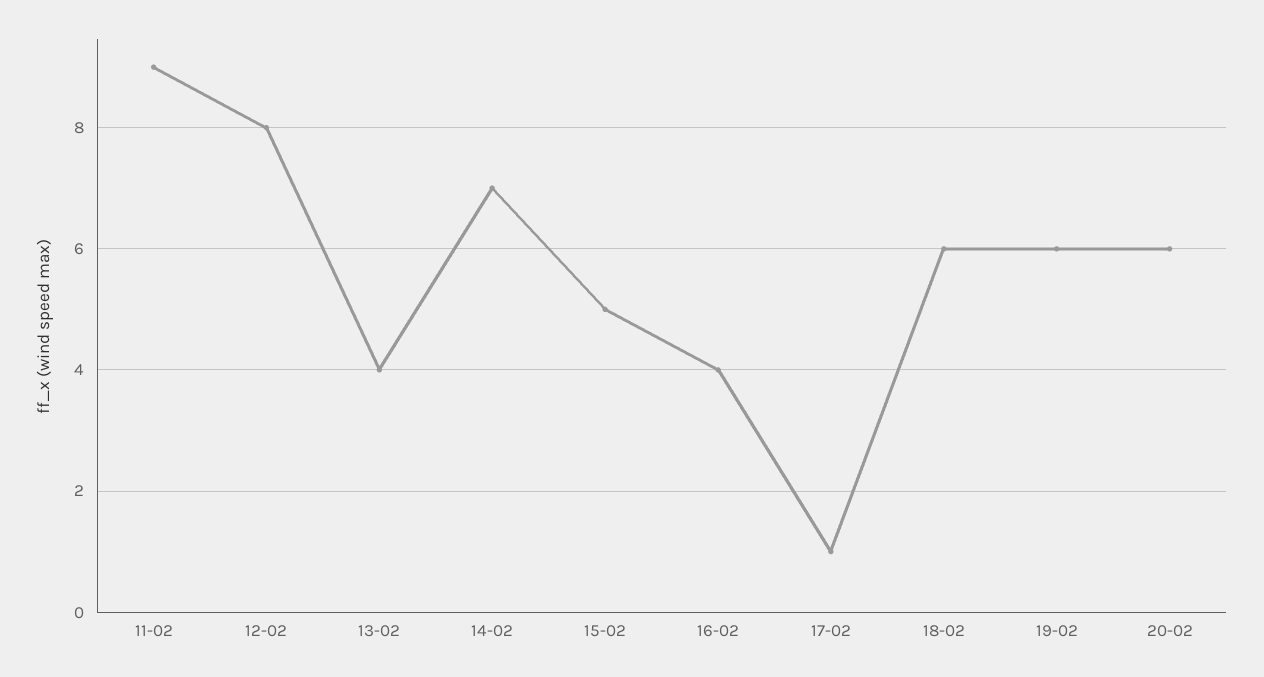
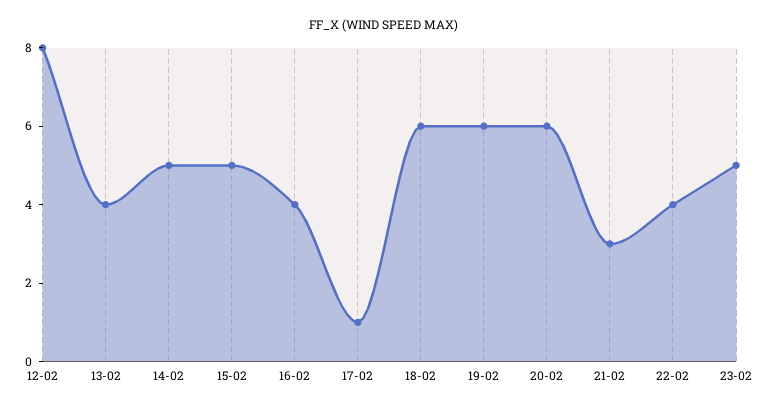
11-02: 9 -> none
14-02: 7 -> 5
21-02: none -> 3
22-02: none -> 4
23-02: none -> 5

